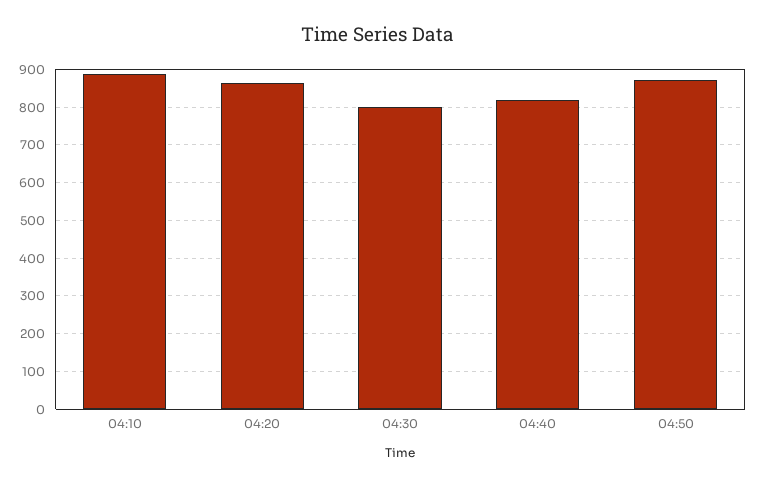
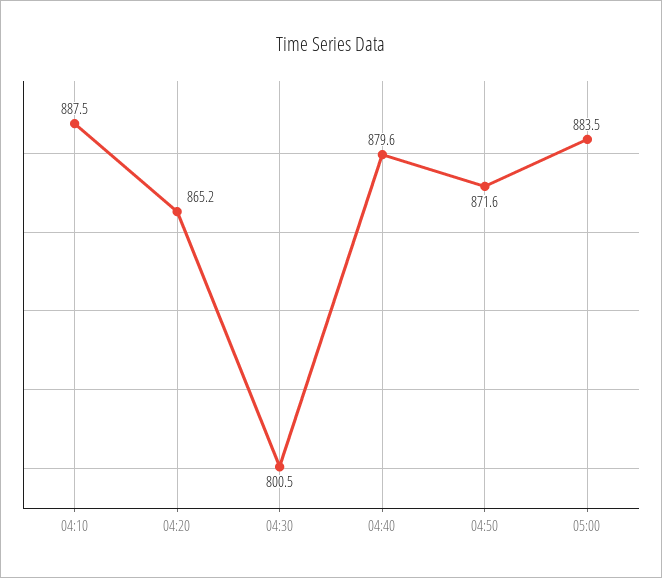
04:40: 820 -> 879.6
05:00: none -> 883.5

